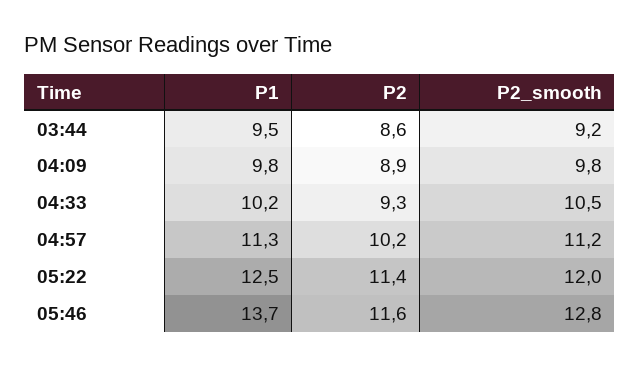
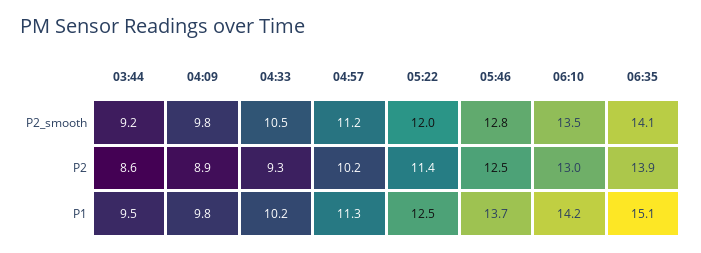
P2, 05:46: 11.6 -> 12.5
P2_smooth, 06:10: none -> 13.5
P2_smooth, 06:35: none -> 14.1
P2, 06:10: none -> 13
P2, 06:35: none -> 13.9
P1, 06:10: none -> 14.2
P1, 06:35: none -> 15.1

